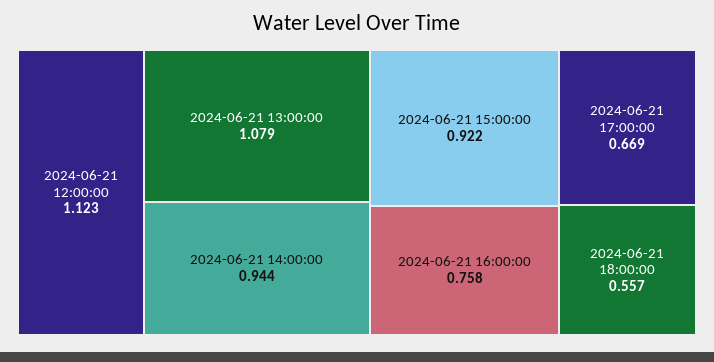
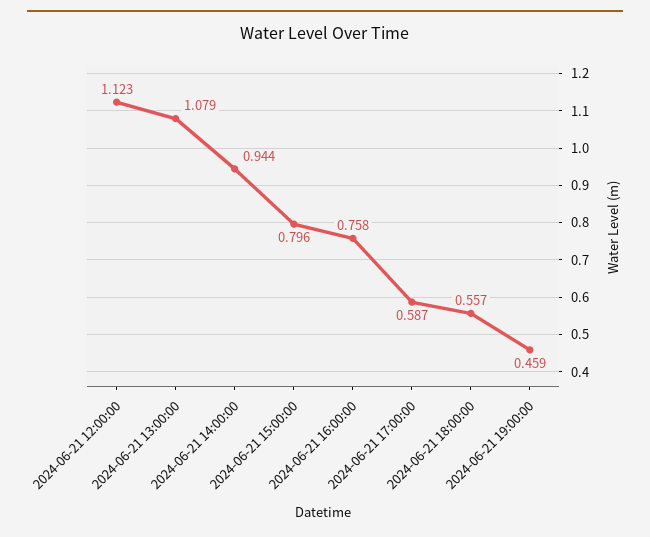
2024-06-21 15:00:00: 0.922 -> 0.796
2024-06-21 17:00:00: 0.669 -> 0.587
2024-06-21 19:00:00: none -> 0.459

